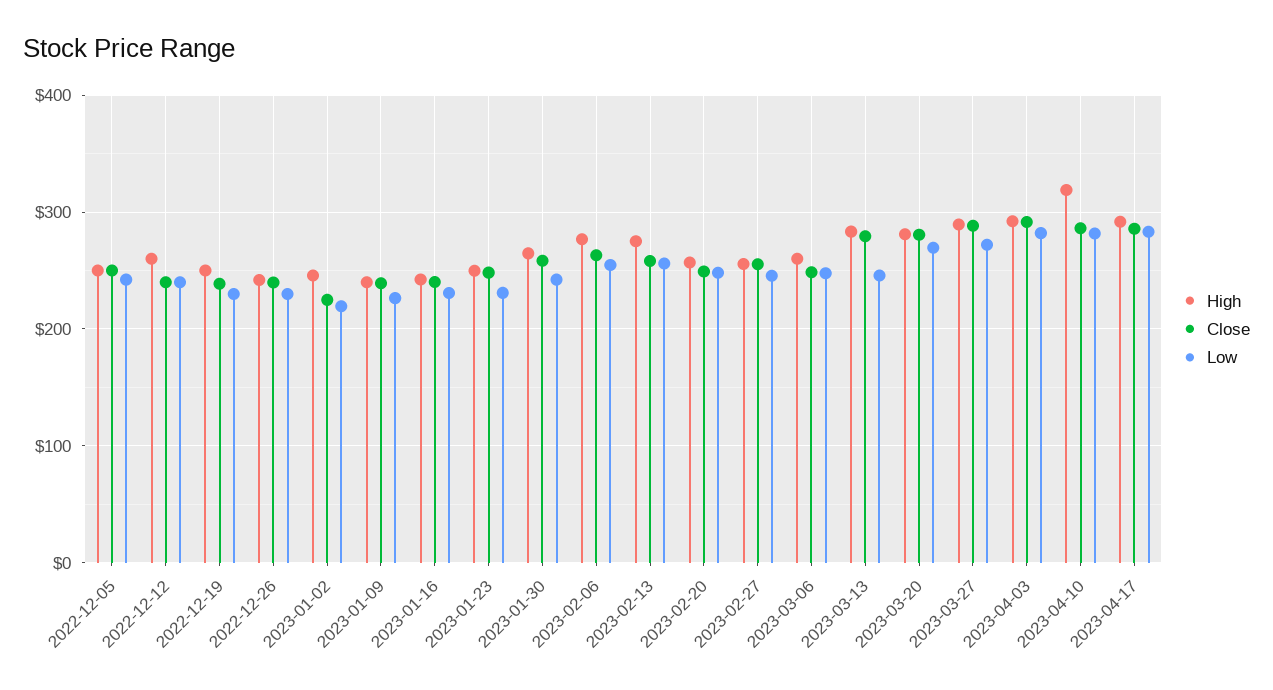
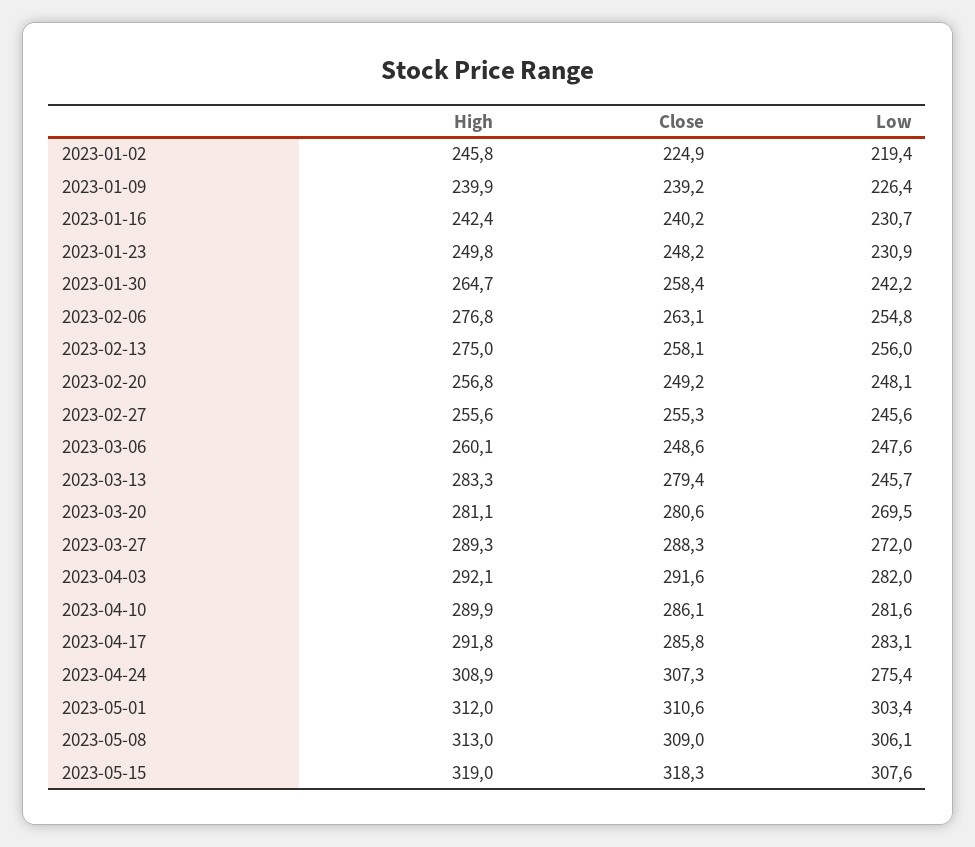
High, 2022-12-05: 250 -> none
Close, 2022-12-05: 250 -> none
Low, 2022-12-05: 240 -> none
High, 2022-12-12: 260 -> none
Close, 2022-12-12: 240 -> none
Low, 2022-12-12: 240 -> none
High, 2022-12-19: 250 -> none
Close, 2022-12-19: 240 -> none
Low, 2022-12-19: 230 -> none
High, 2022-12-26: 240 -> none
Close, 2022-12-26: 240 -> none
Low, 2022-12-26: 230 -> none
High, 2023-04-10: 320 -> 289.9
High, 2023-04-24: none -> 308.9
Close, 2023-04-24: none -> 307.3
Low, 2023-04-24: none -> 275.4
High, 2023-05-01: none -> 312
Close, 2023-05-01: none -> 310.6
Low, 2023-05-01: none -> 303.4
High, 2023-05-08: none -> 313
Close, 2023-05-08: none -> 309
Low, 2023-05-08: none -> 306.1
High, 2023-05-15: none -> 319
Close, 2023-05-15: none -> 318.3
Low, 2023-05-15: none -> 307.6

